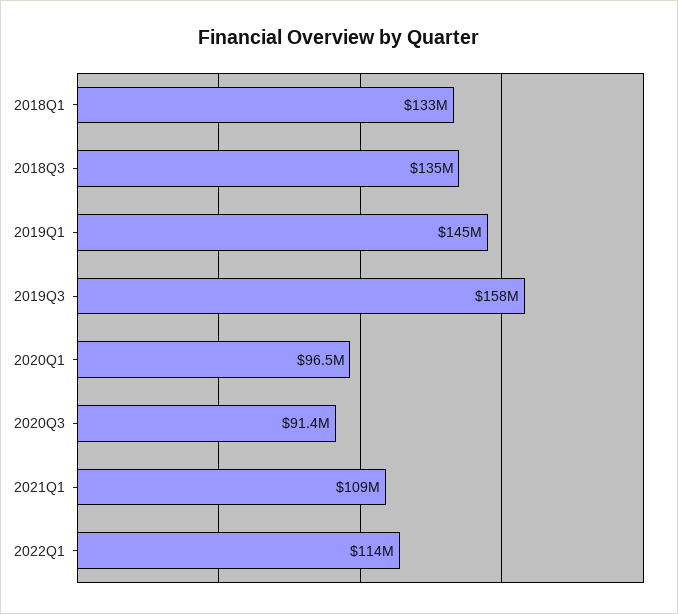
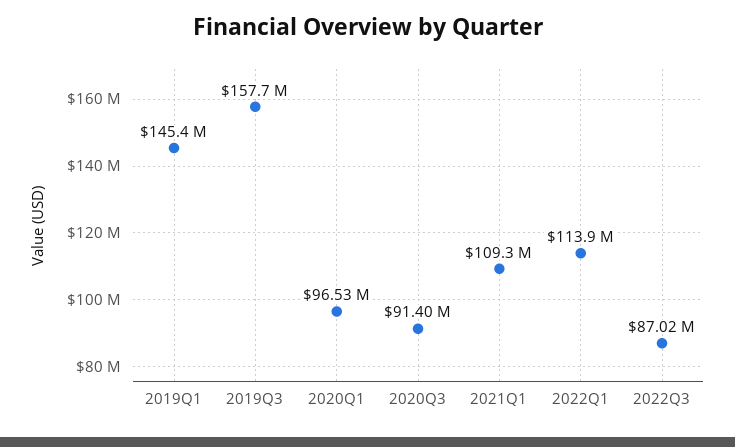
2018Q1: 133000000 -> none
2018Q3: 135000000 -> none
2022Q3: none -> 87020000

